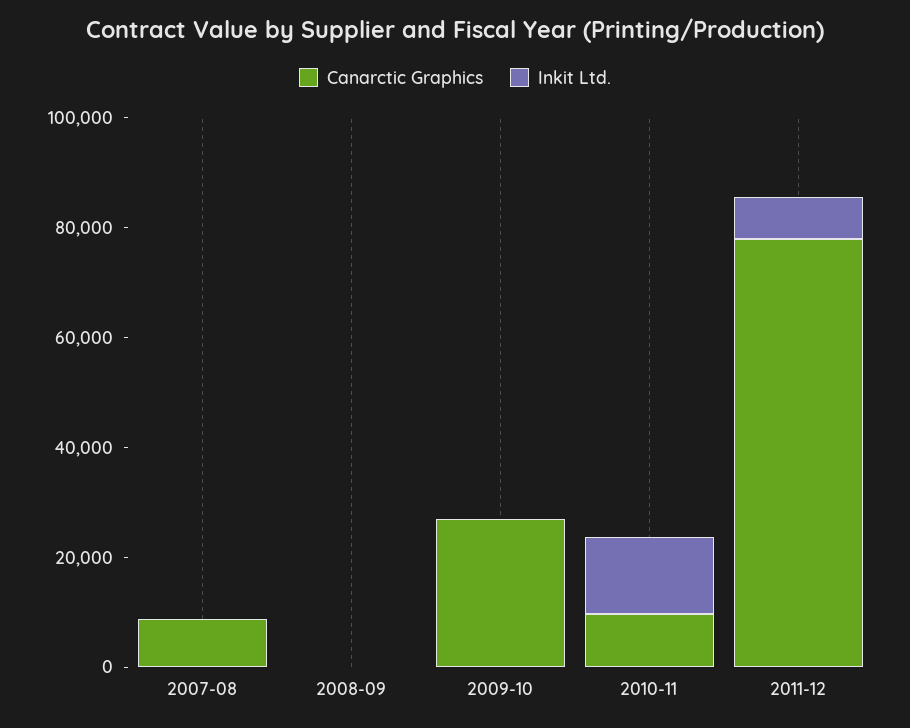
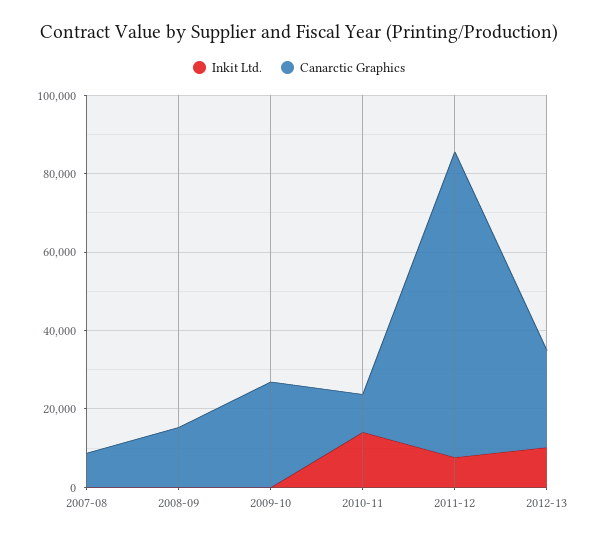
Canarctic Graphics, 2008-09: 0 -> 15000
Inkit Ltd., 2012-13: none -> 10000
Canarctic Graphics, 2012-13: none -> 25000

